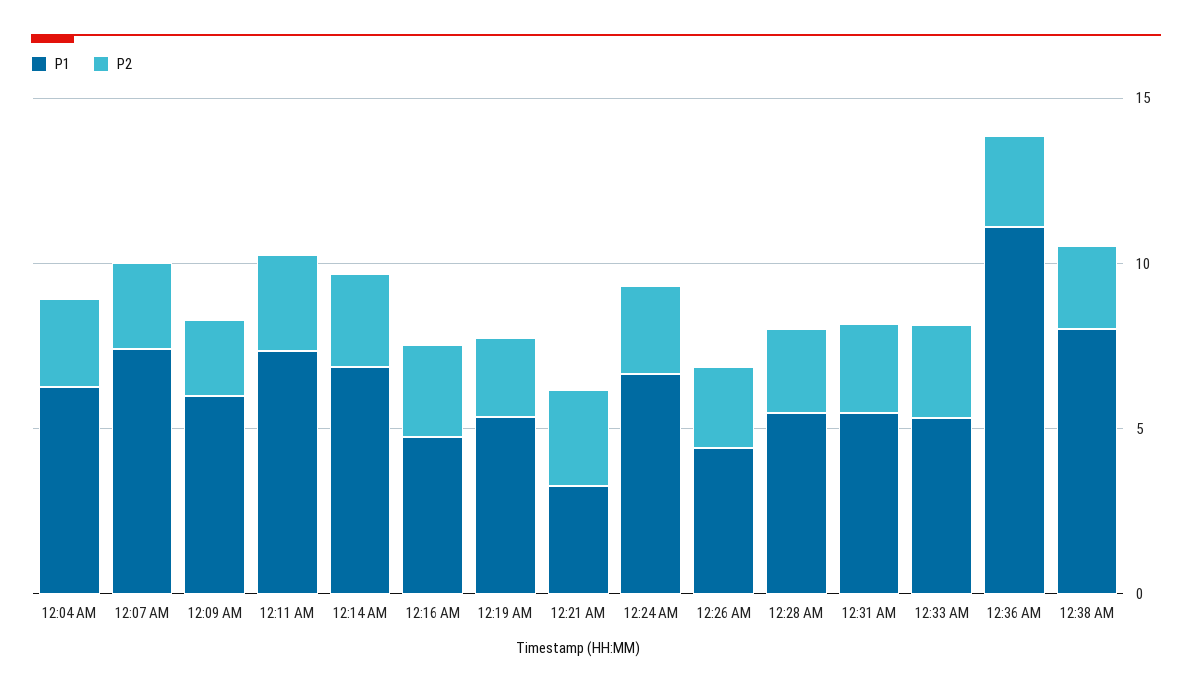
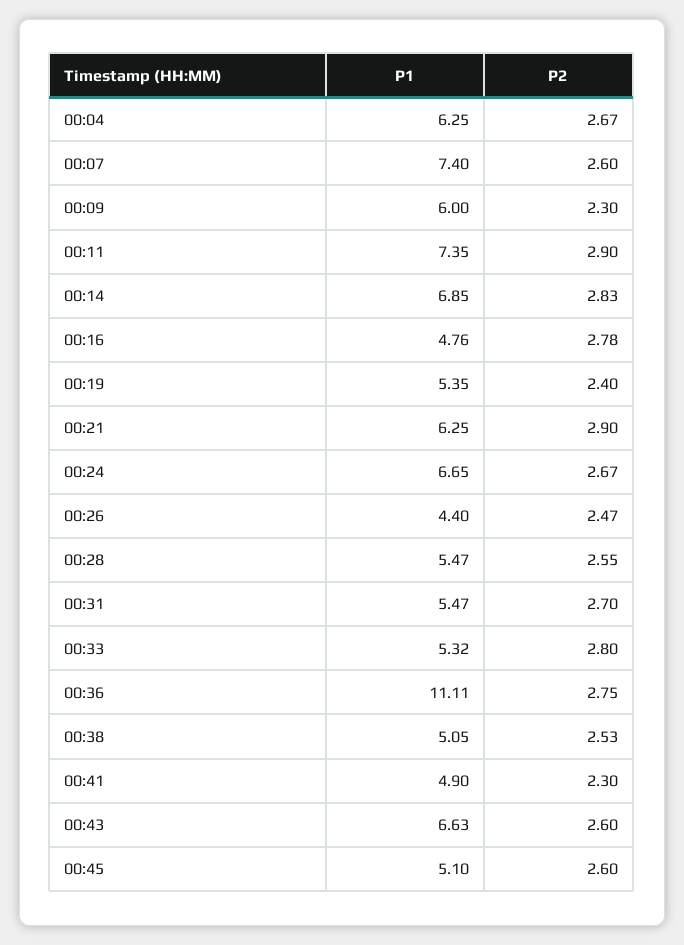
P1, 12:21 AM: 3 -> 6.25
P1, 12:38 AM: 8 -> 5.05
P1, 00:41: none -> 4.9
P2, 00:41: none -> 2.3
P1, 00:43: none -> 6.63
P2, 00:43: none -> 2.6
P1, 00:45: none -> 5.1
P2, 00:45: none -> 2.6

